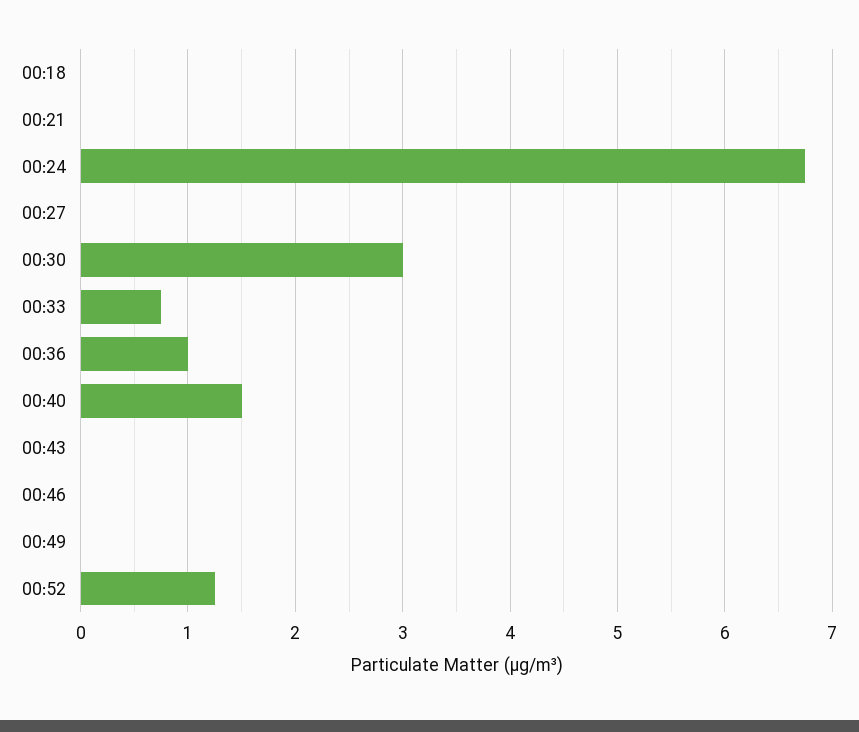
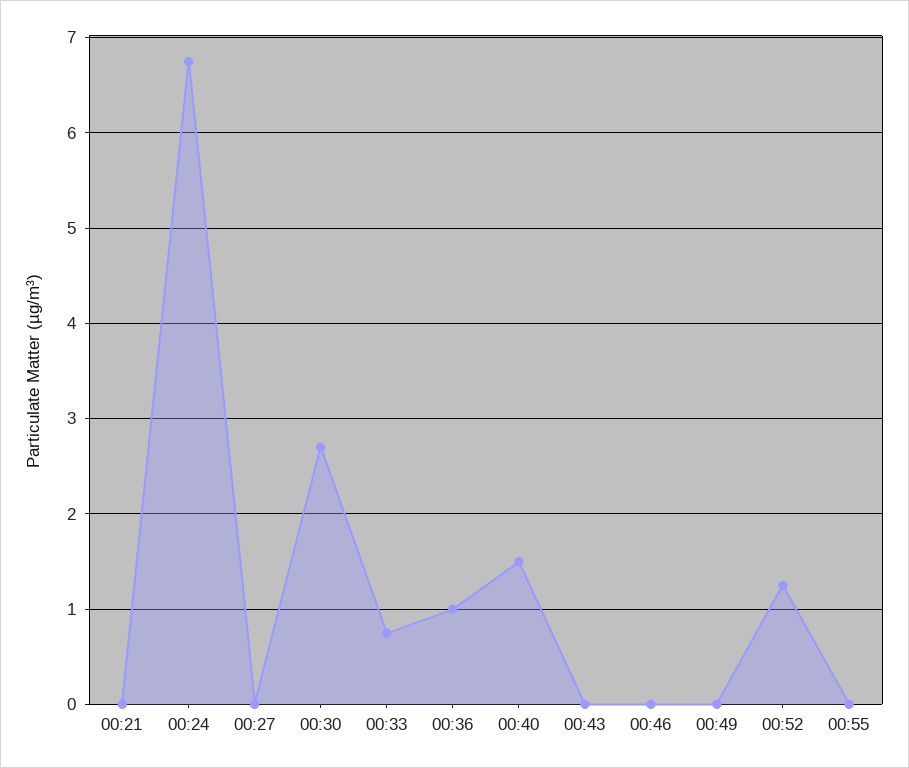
00:18: 0 -> none
00:30: 3 -> 2.7
00:55: none -> 0

